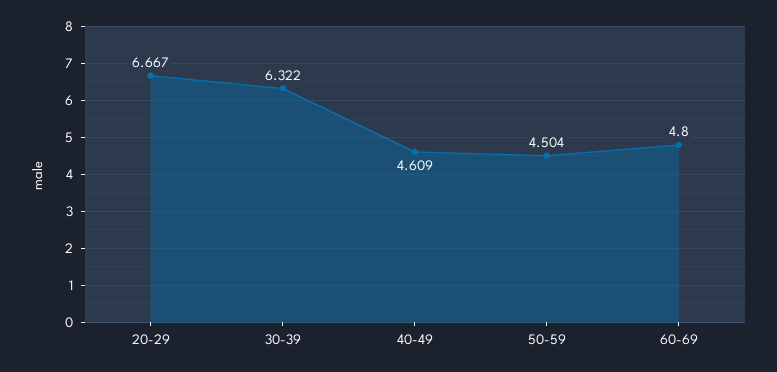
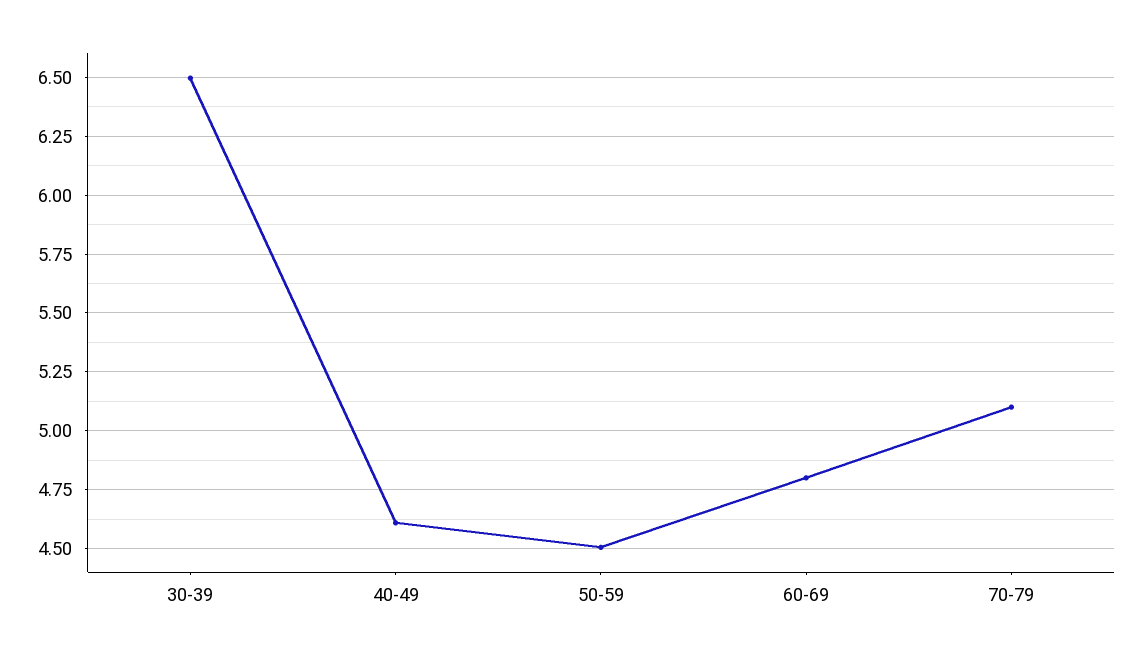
20-29: 6.667 -> none
30-39: 6.322 -> 6.5
70-79: none -> 5.1

